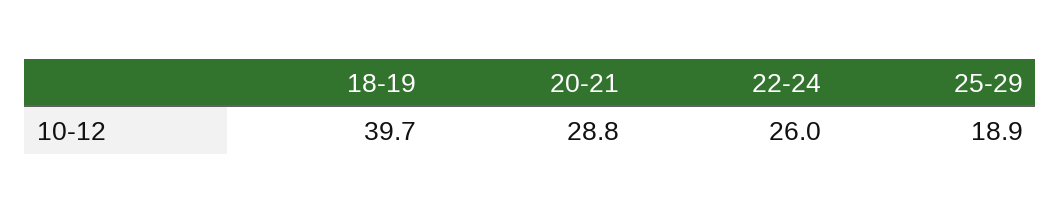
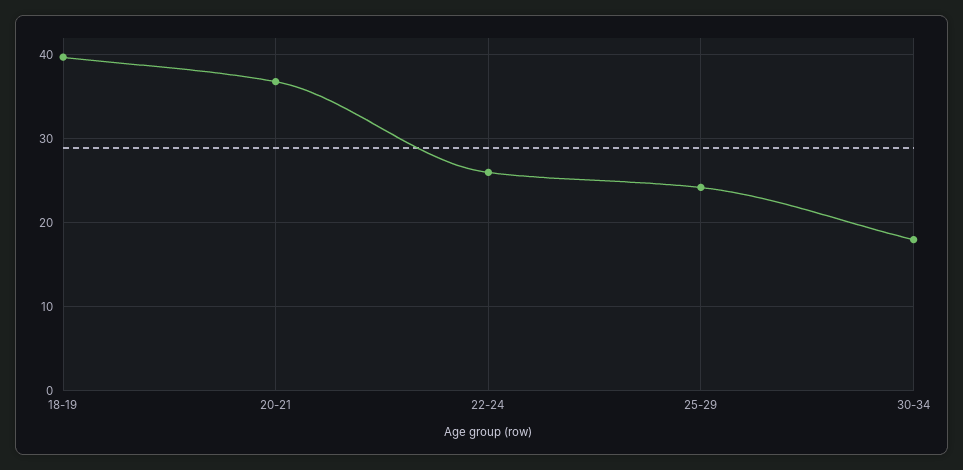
20-21: 28.8 -> 37
25-29: 18.9 -> 24
30-34: none -> 18

